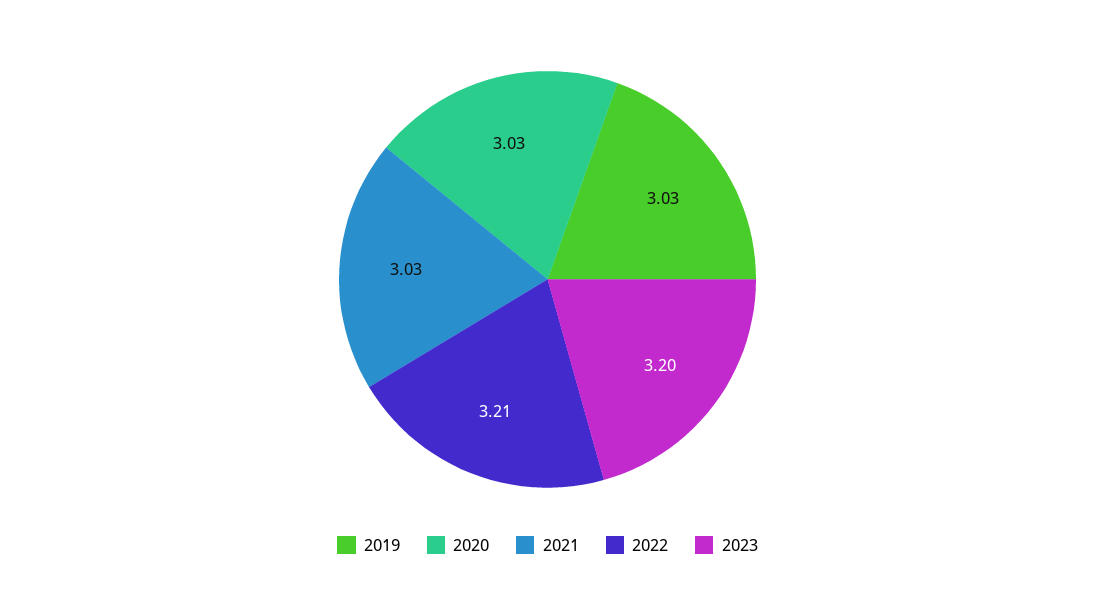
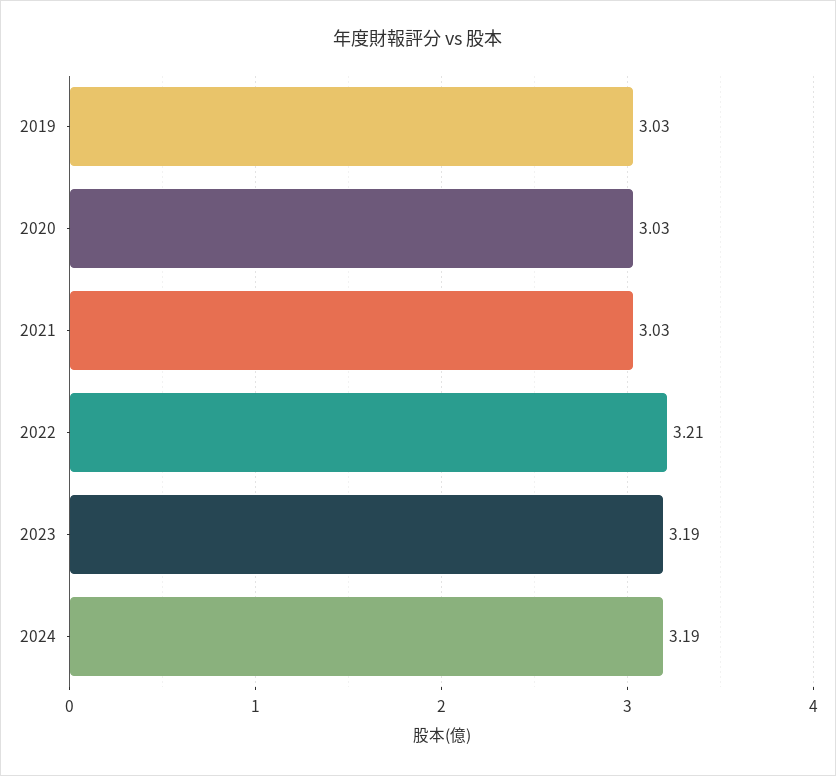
2023: 3.2 -> 3.19
2024: none -> 3.19

